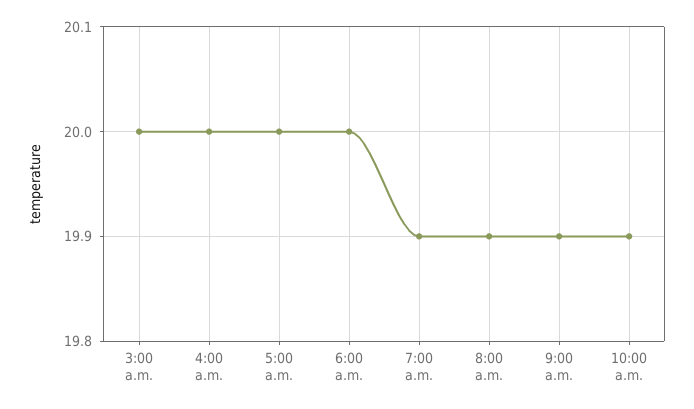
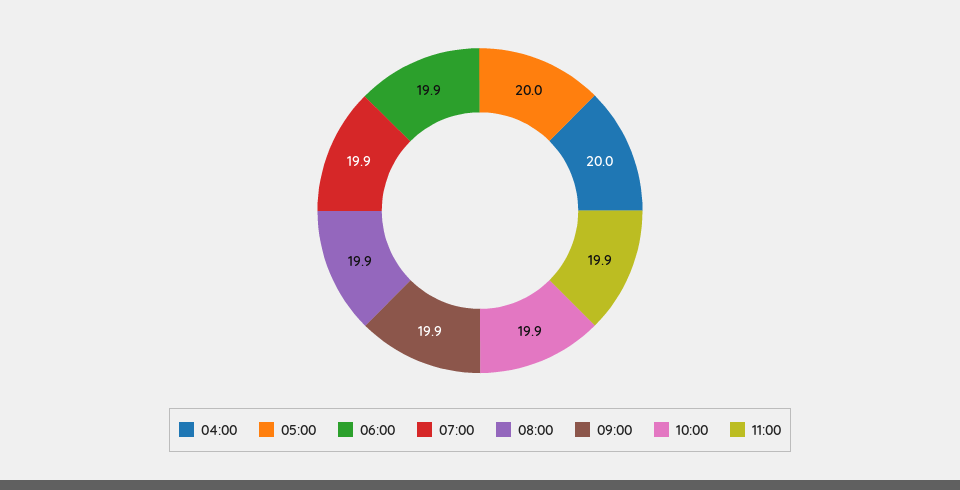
3:00 a.m.: 20 -> none
6:00 a.m.: 20 -> 19.9
11:00: none -> 19.9

